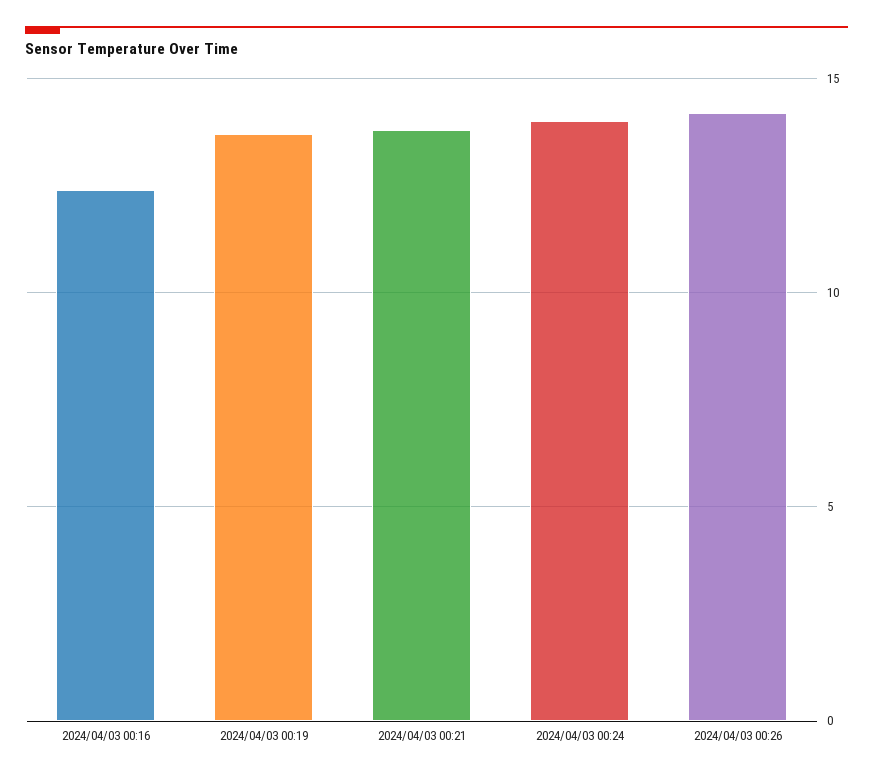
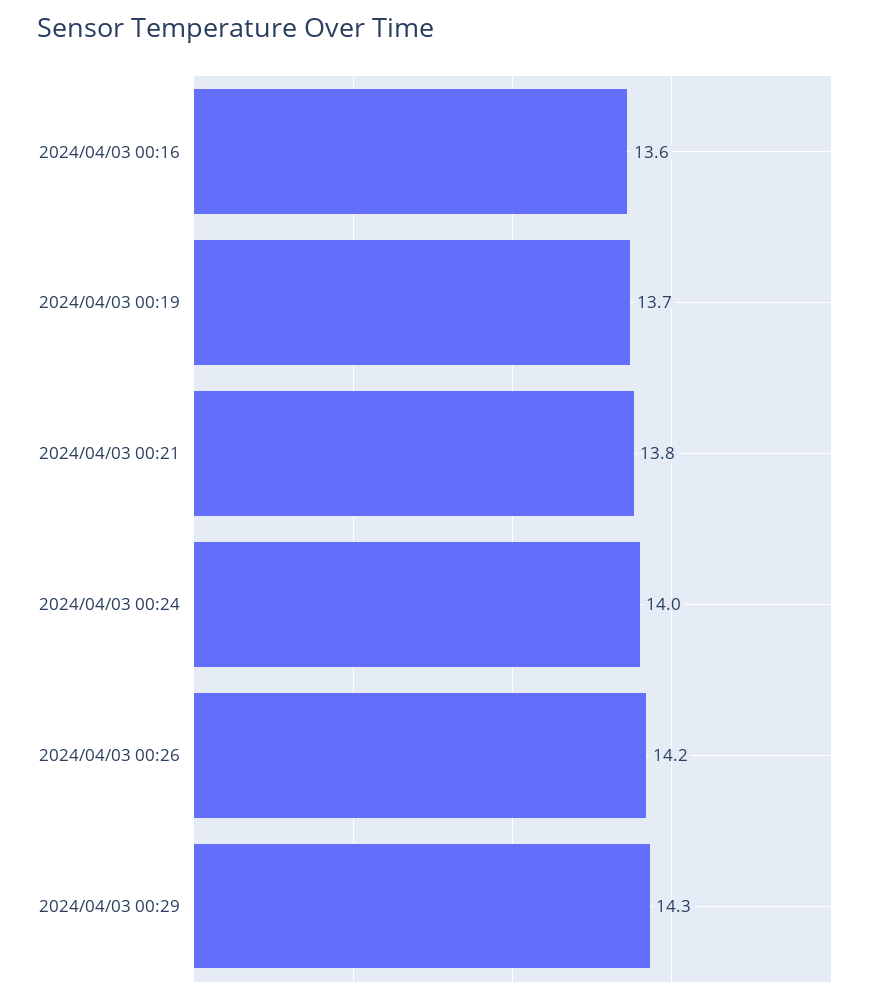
2024/04/03 00:16: 12.5 -> 13.6
2024/04/03 00:29: none -> 14.3

